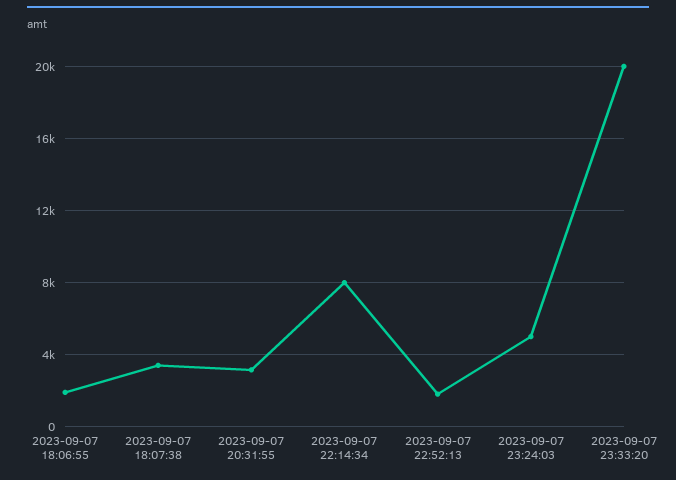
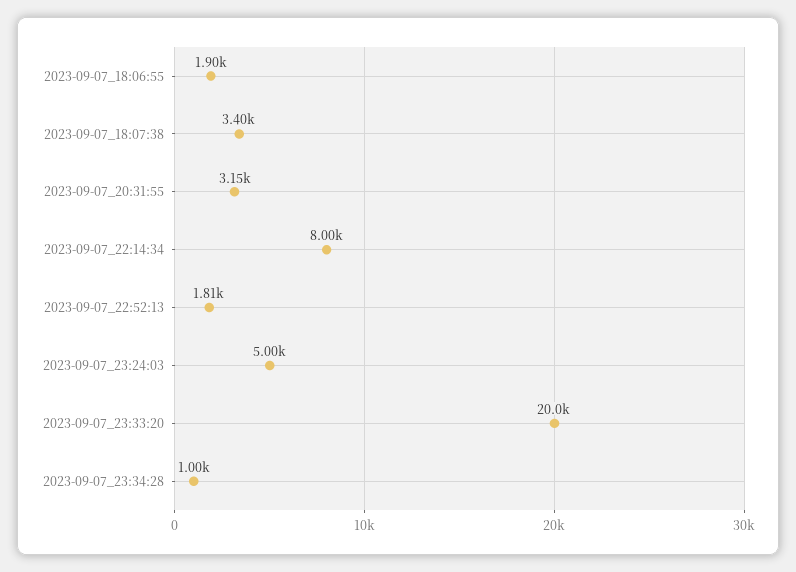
2023-09-07_23:34:28: none -> 1000

